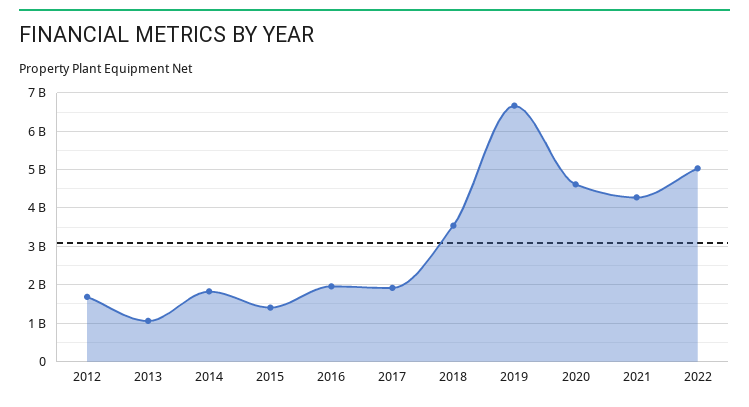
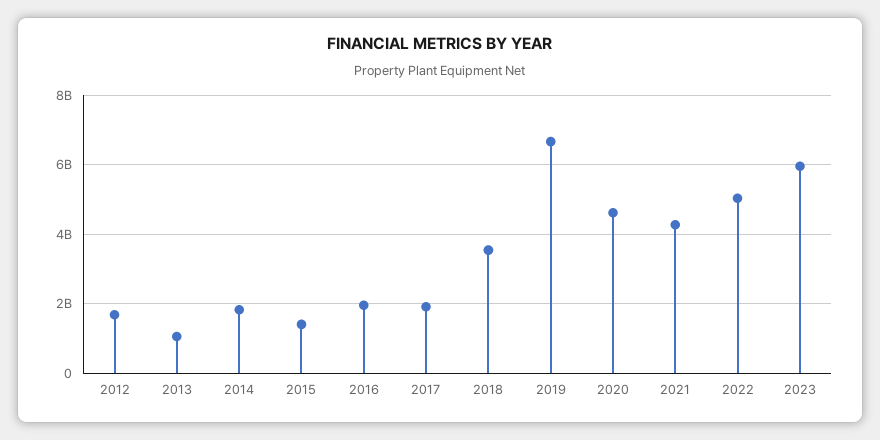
2023: none -> 6000000000

